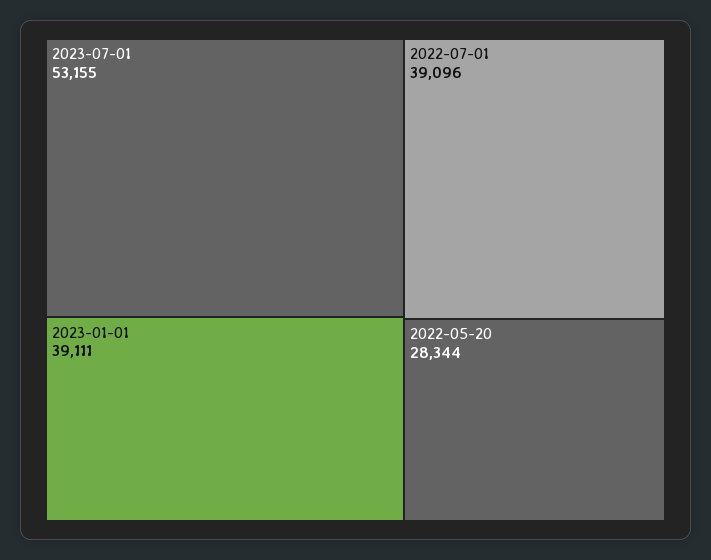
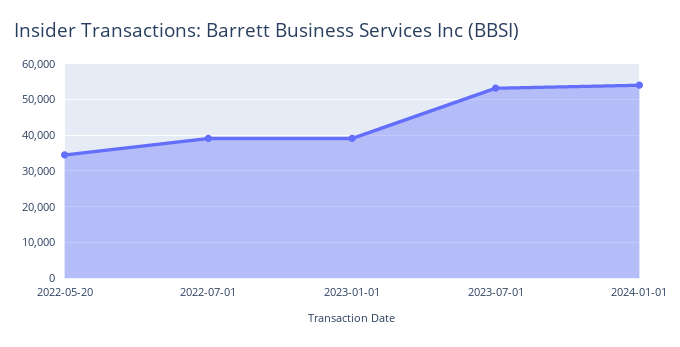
2022-05-20: 28344 -> 34000
2024-01-01: none -> 54000

